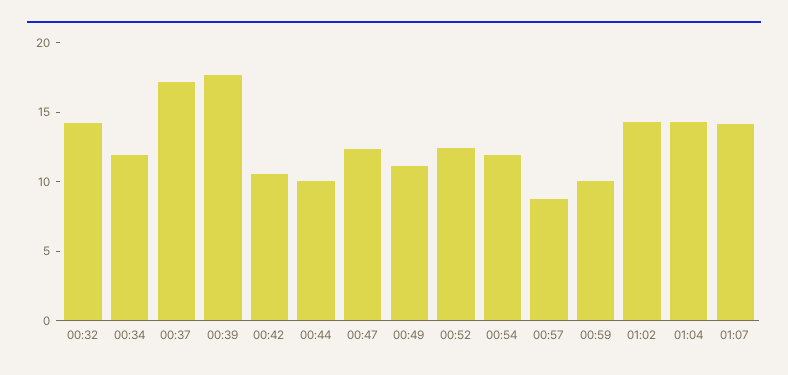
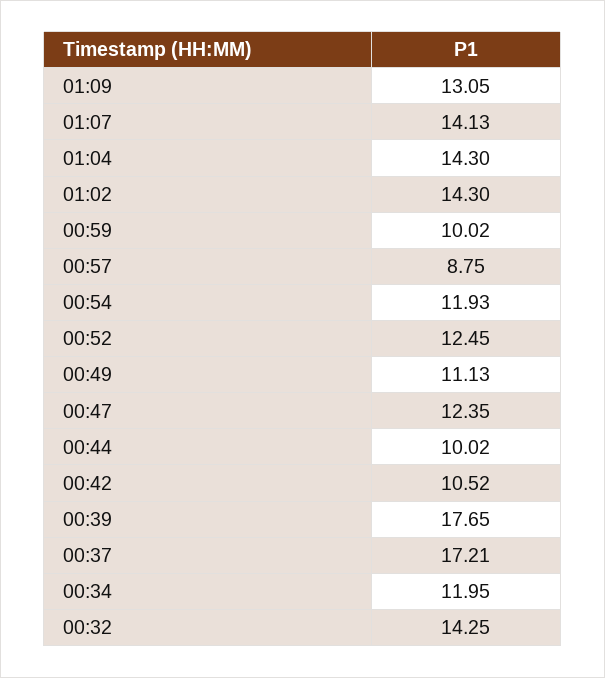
01:09: none -> 13.05

